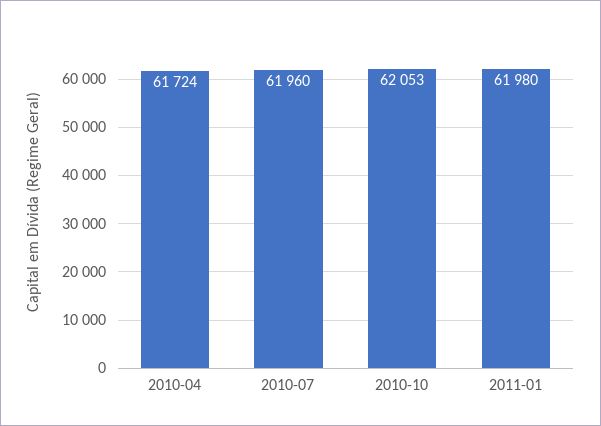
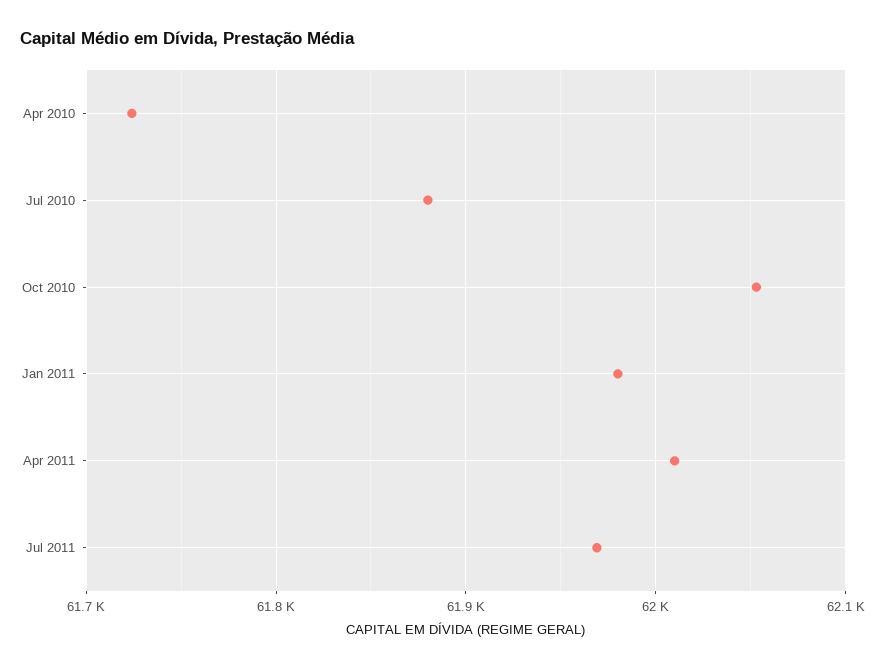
2010-07: 61960 -> 61880
Apr 2011: none -> 62010
Jul 2011: none -> 61970

